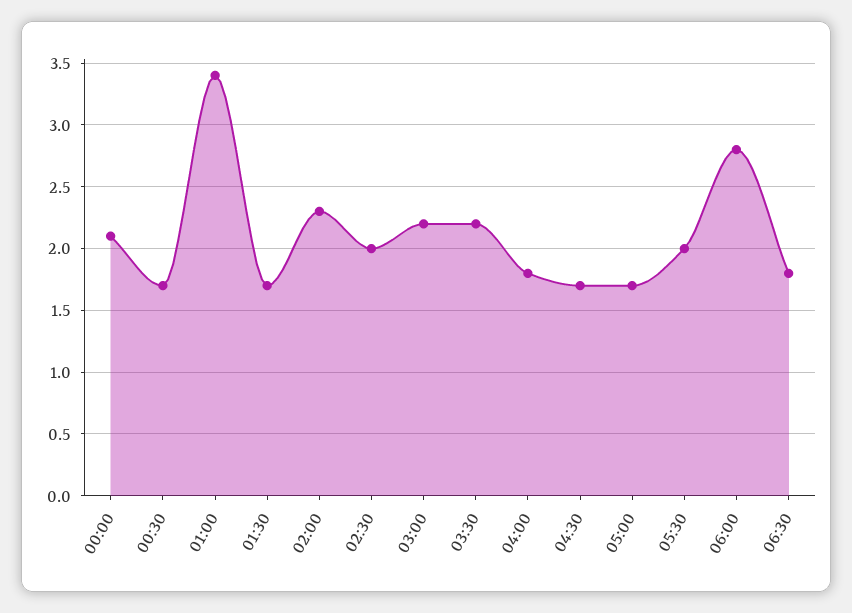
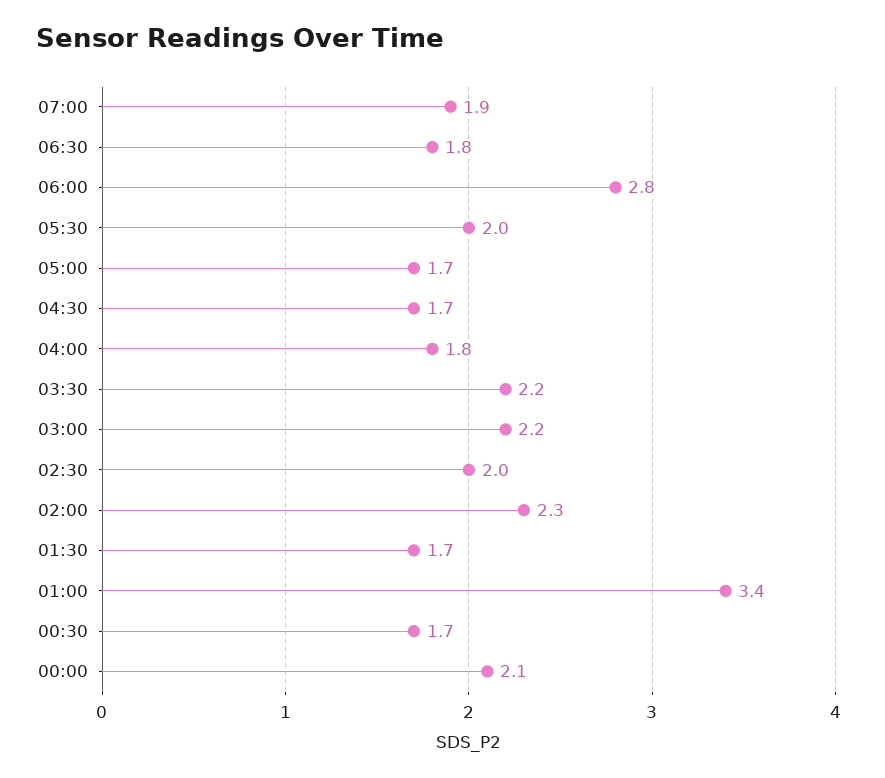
07:00: none -> 1.9

